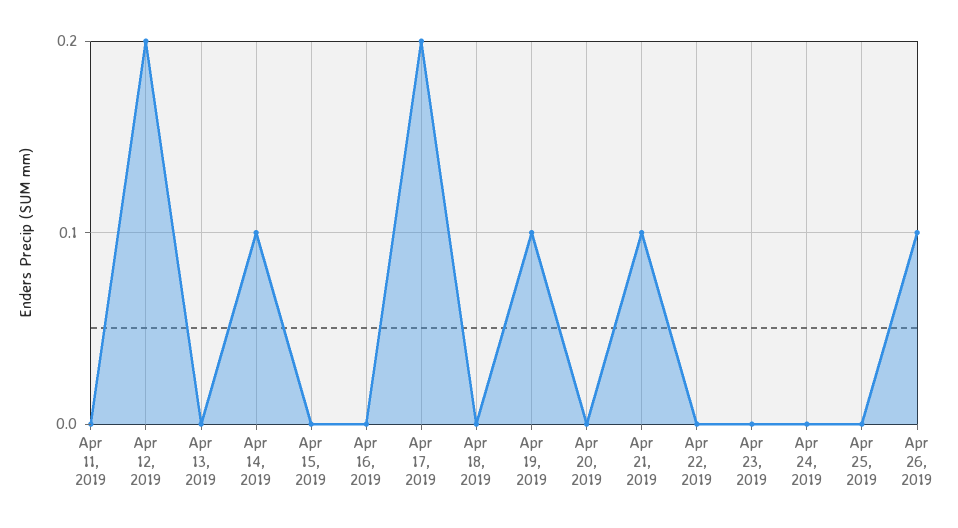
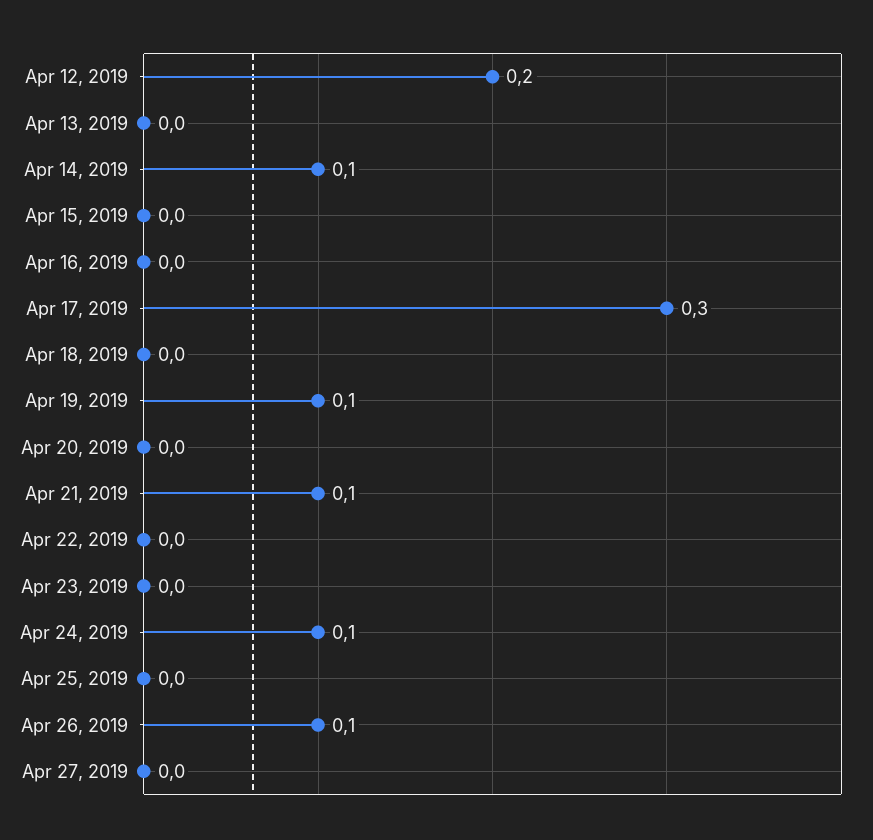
Apr 11, 2019: 0 -> none
Apr 17, 2019: 0.2 -> 0.3
Apr 24, 2019: 0 -> 0.1
Apr 27, 2019: none -> 0

